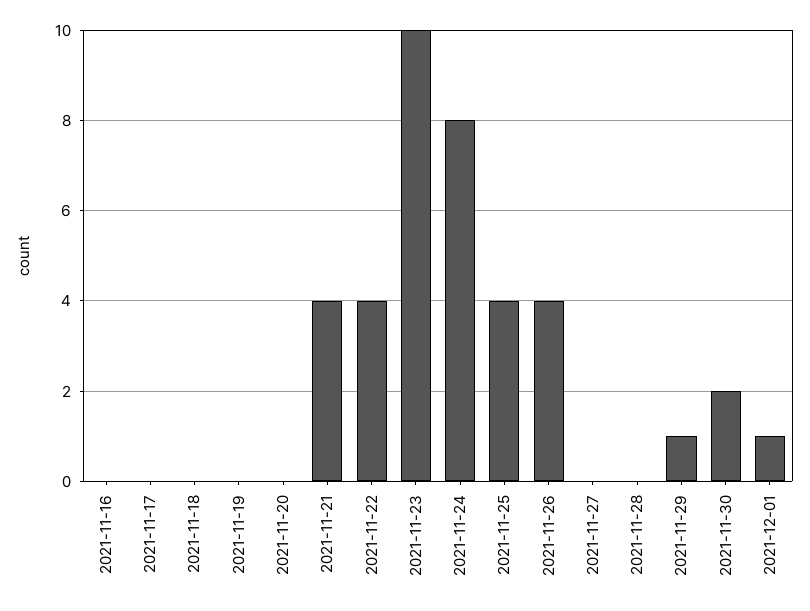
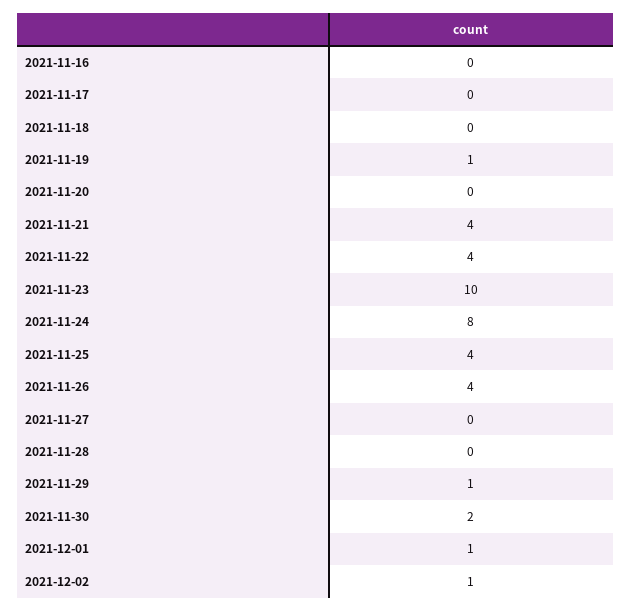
2021-11-19: 0 -> 1
2021-12-02: none -> 1

